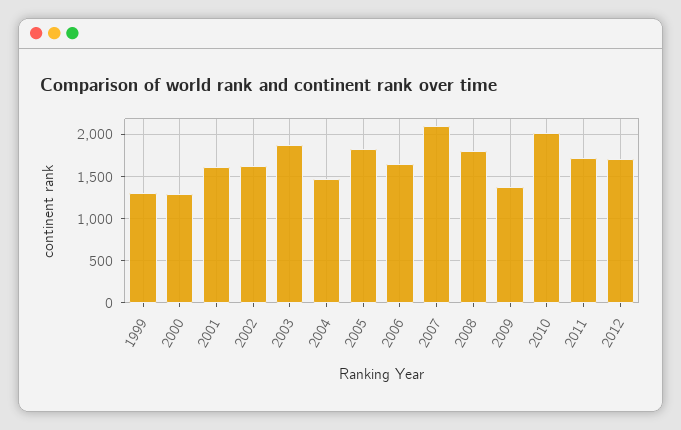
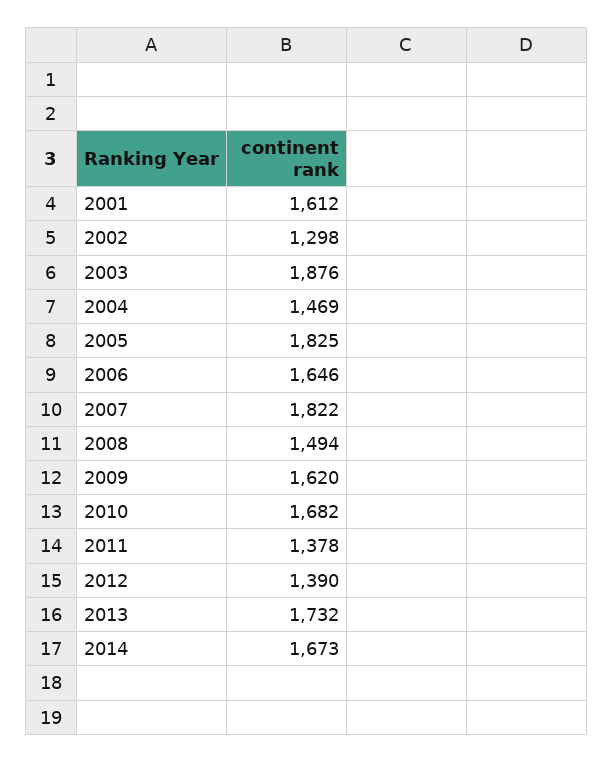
1999: 1300 -> none
2000: 1300 -> none
2002: 1600 -> 1298
2007: 2100 -> 1822
2008: 1800 -> 1494
2009: 1400 -> 1620
2010: 2000 -> 1682
2011: 1700 -> 1378
2012: 1700 -> 1390
2013: none -> 1732
2014: none -> 1673

